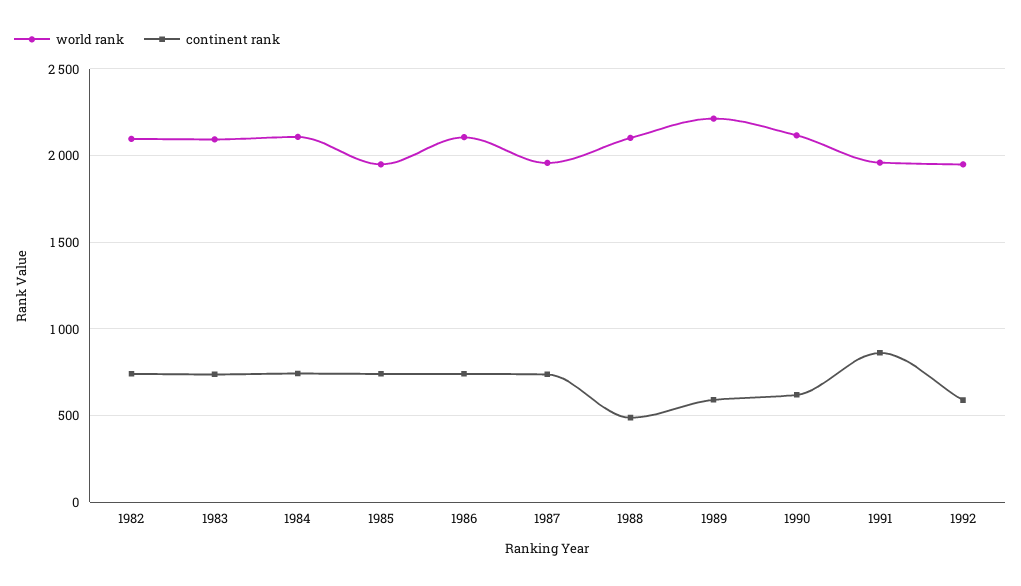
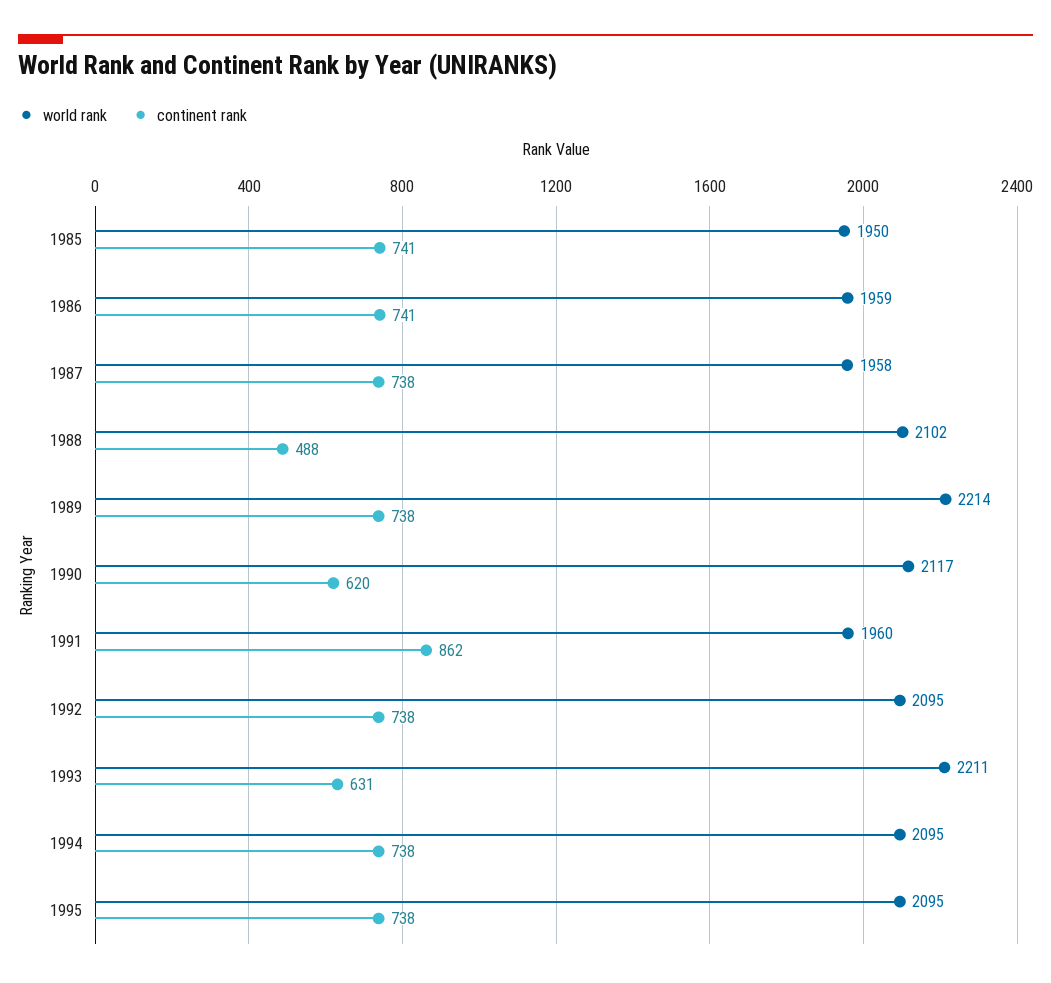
world rank, 1982: 2100 -> none
continent rank, 1982: 750 -> none
world rank, 1983: 2100 -> none
continent rank, 1983: 750 -> none
world rank, 1984: 2100 -> none
continent rank, 1984: 750 -> none
world rank, 1986: 2100 -> 1959
continent rank, 1989: 600 -> 738
world rank, 1992: 1950 -> 2095
continent rank, 1992: 600 -> 738
world rank, 1993: none -> 2211
continent rank, 1993: none -> 631
world rank, 1994: none -> 2095
continent rank, 1994: none -> 738
world rank, 1995: none -> 2095
continent rank, 1995: none -> 738

